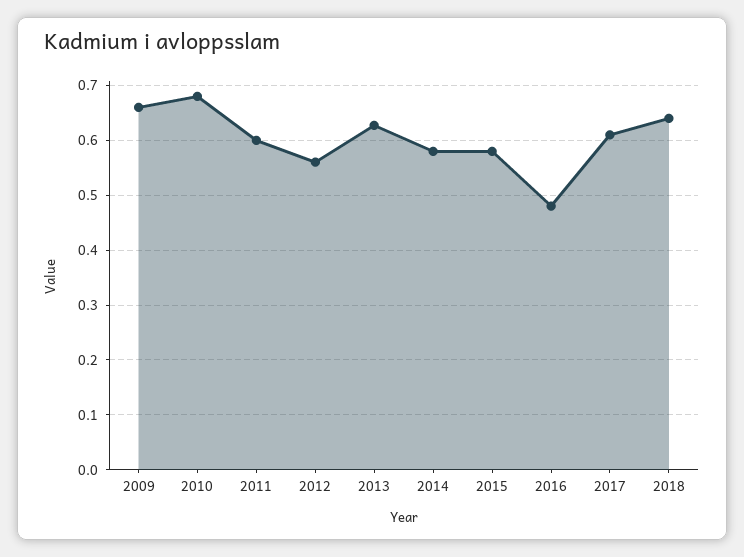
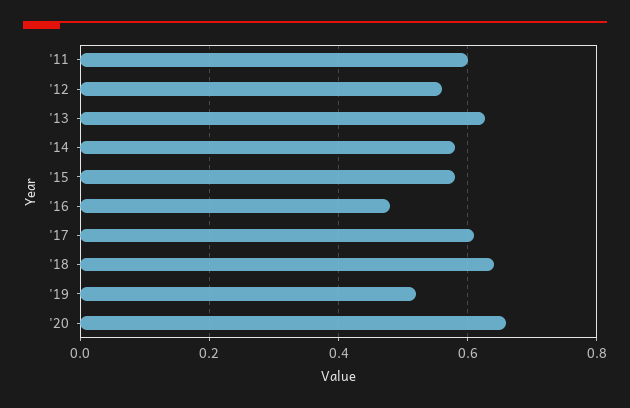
2009: 0.66 -> none
2010: 0.68 -> none
'19: none -> 0.52
'20: none -> 0.66

